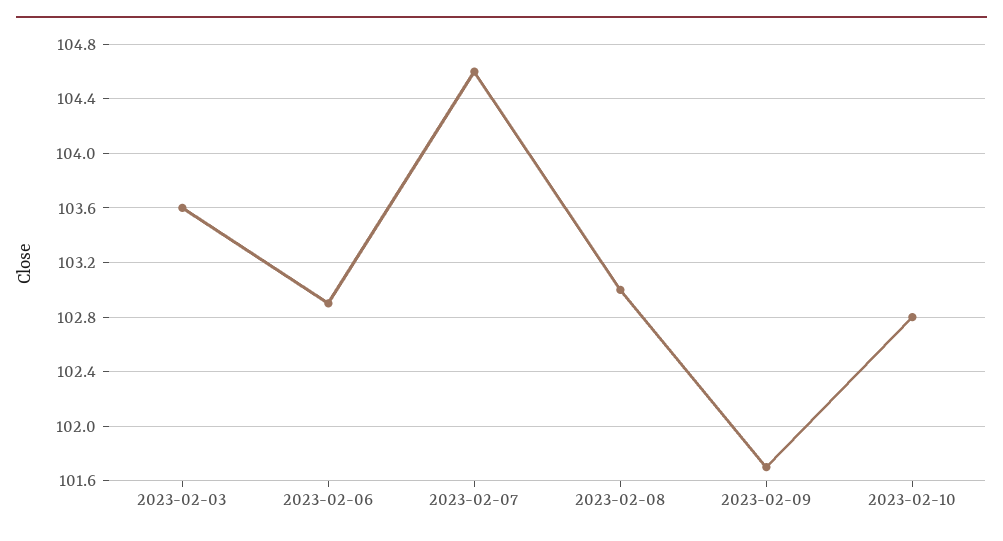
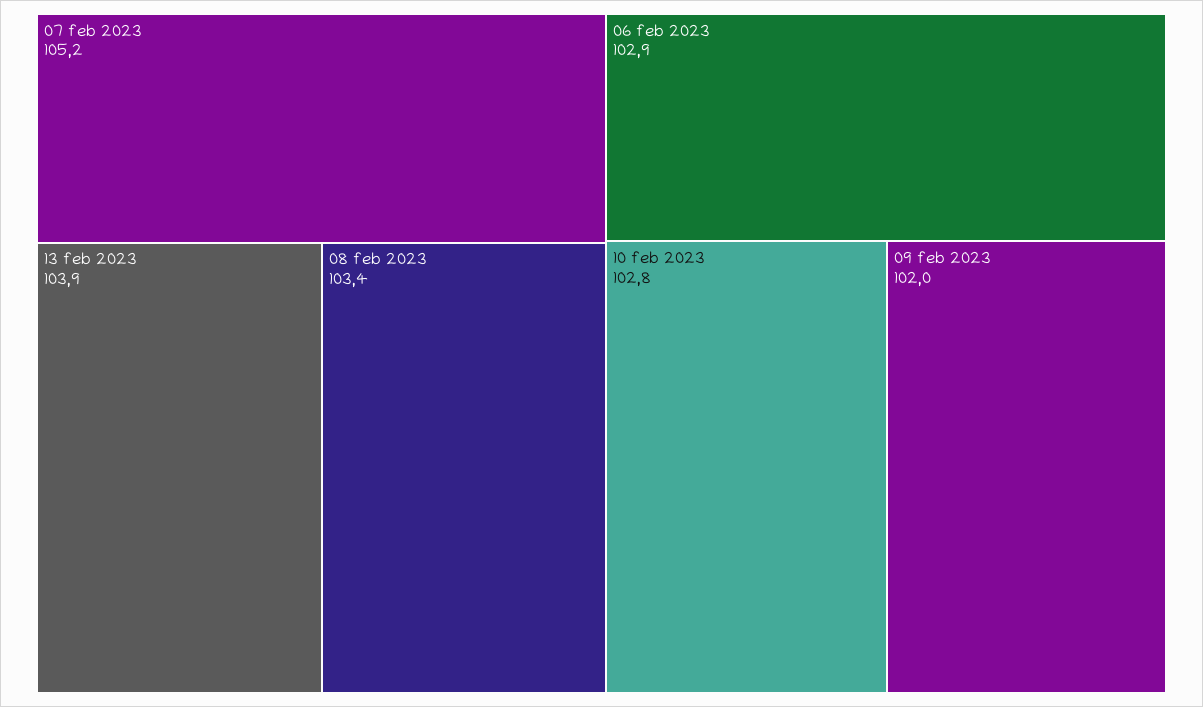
2023-02-03: 103.6 -> none
2023-02-07: 104.6 -> 105.2
2023-02-08: 103 -> 103.4
2023-02-09: 101.7 -> 102
13 feb 2023: none -> 103.9

